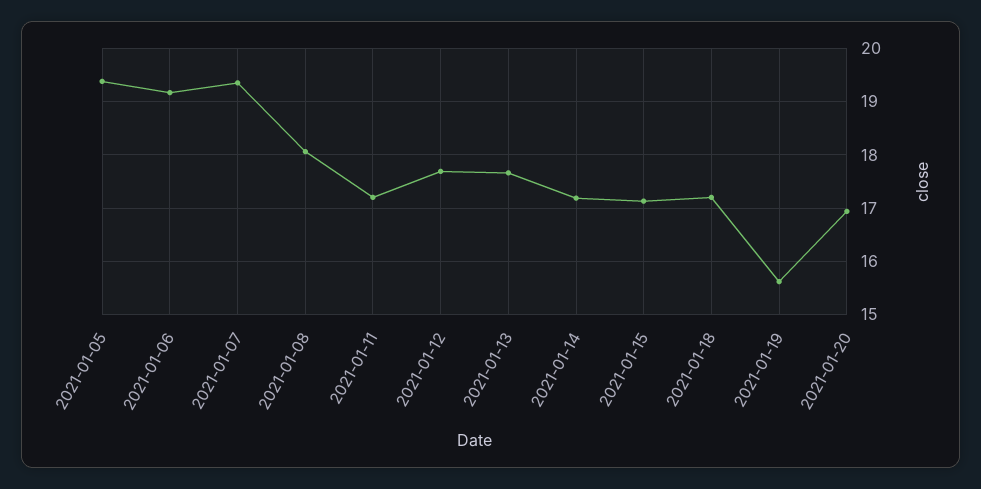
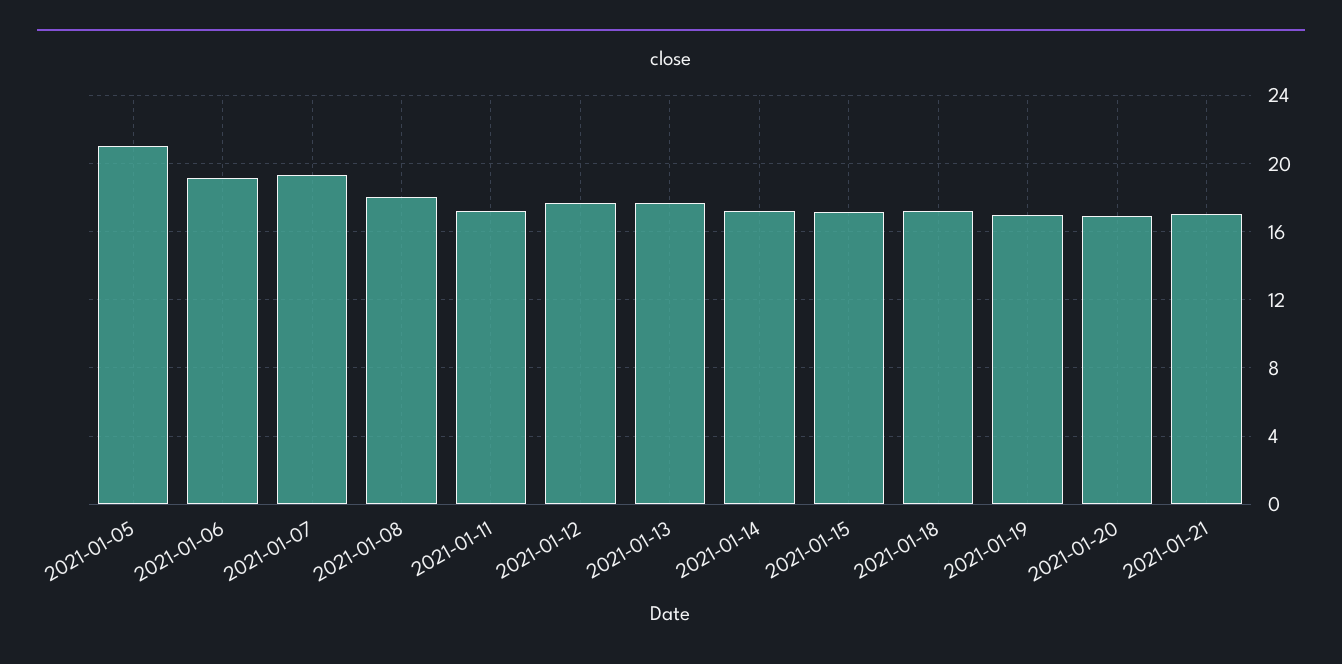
2021-01-05: 19.4 -> 21
2021-01-19: 15.6 -> 17
2021-01-21: none -> 17

